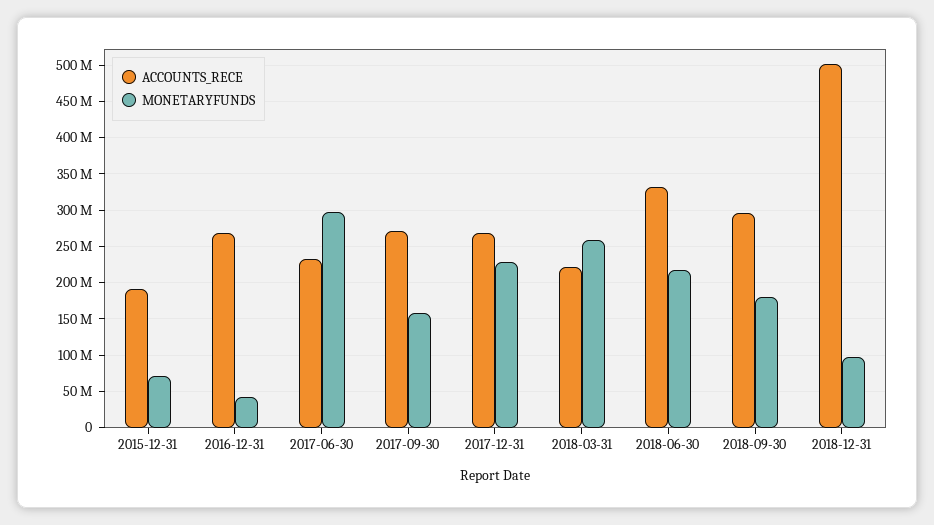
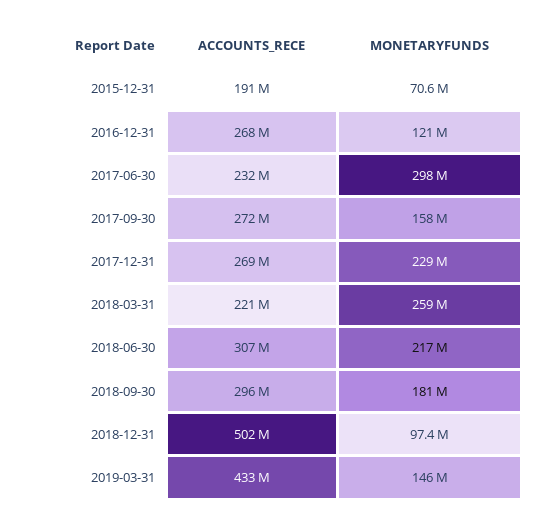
MONETARYFUNDS, 2016-12-31: 40000000 -> 121000000
ACCOUNTS_RECE, 2018-06-30: 330000000 -> 307000000
ACCOUNTS_RECE, 2019-03-31: none -> 433000000
MONETARYFUNDS, 2019-03-31: none -> 146000000

